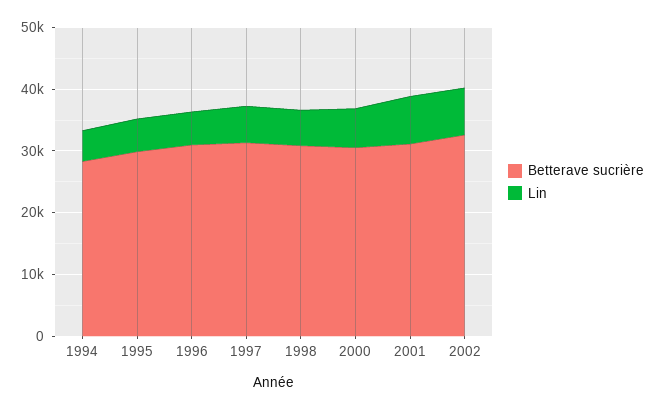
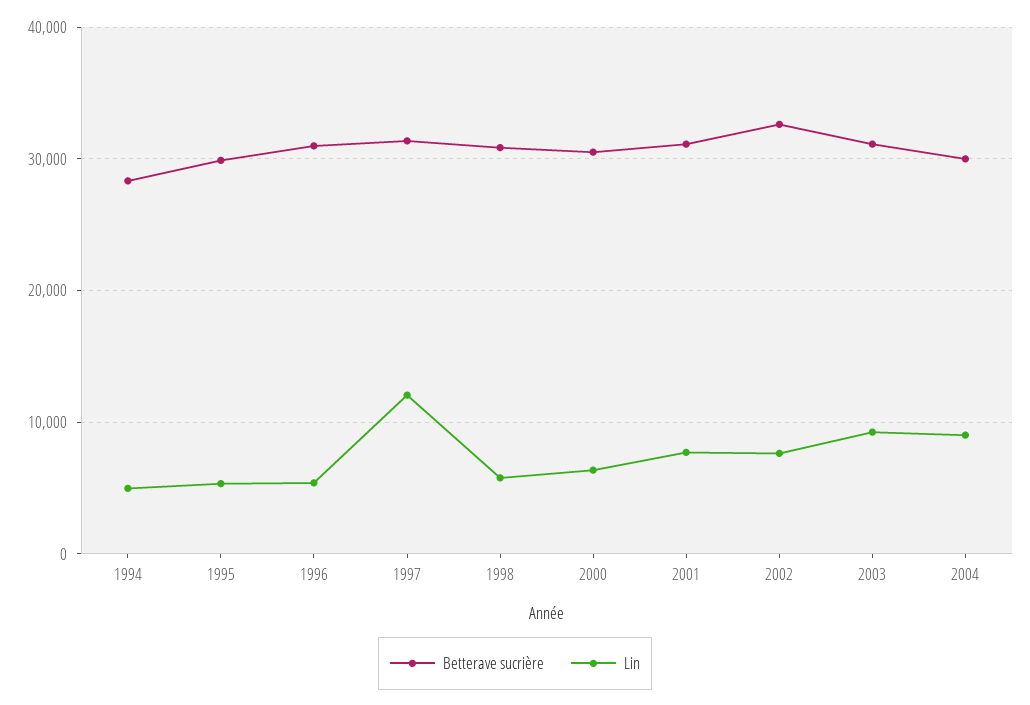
Lin, 1997: 6000 -> 12000
Betterave sucrière, 2003: none -> 31000
Lin, 2003: none -> 9000
Betterave sucrière, 2004: none -> 30000
Lin, 2004: none -> 9000

